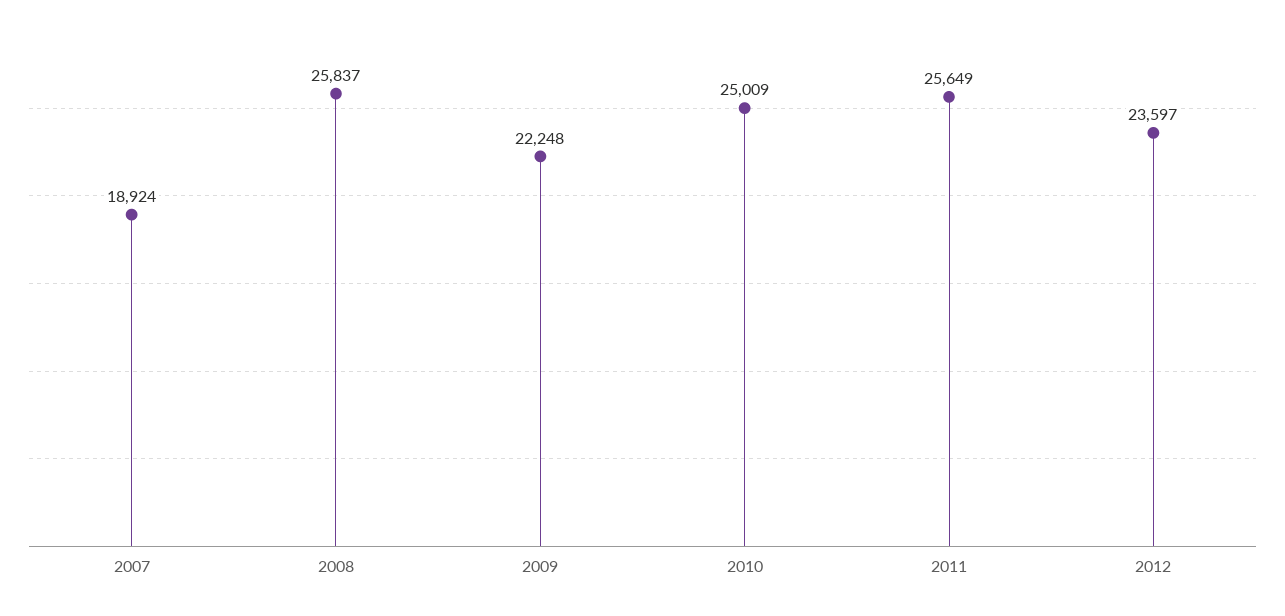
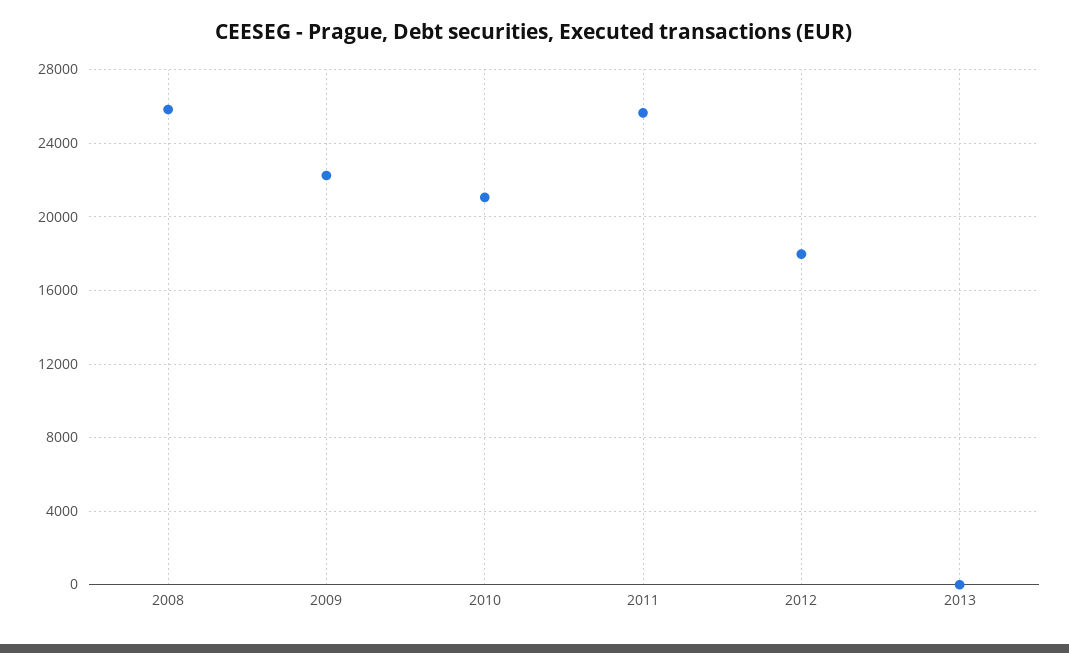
2007: 18924 -> none
2010: 25009 -> 21000
2012: 23597 -> 18000
2013: none -> 0

